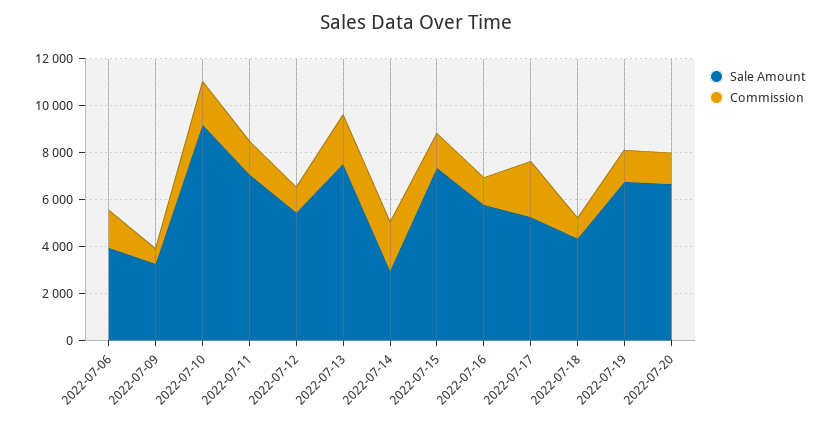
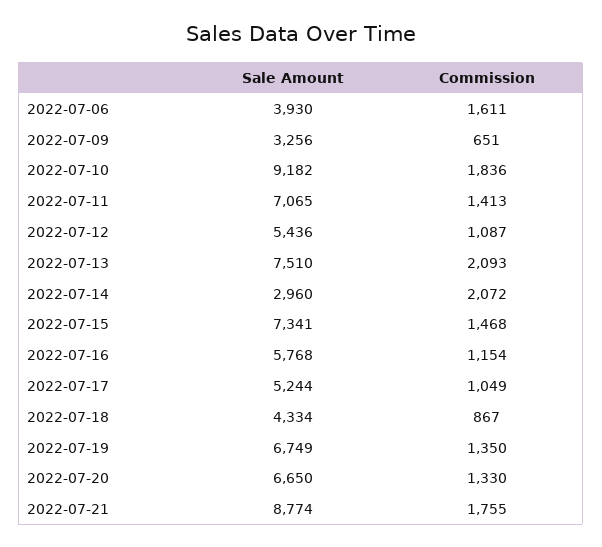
Commission, 2022-07-17: 2500 -> 1049
Sale Amount, 2022-07-21: none -> 8774
Commission, 2022-07-21: none -> 1755

